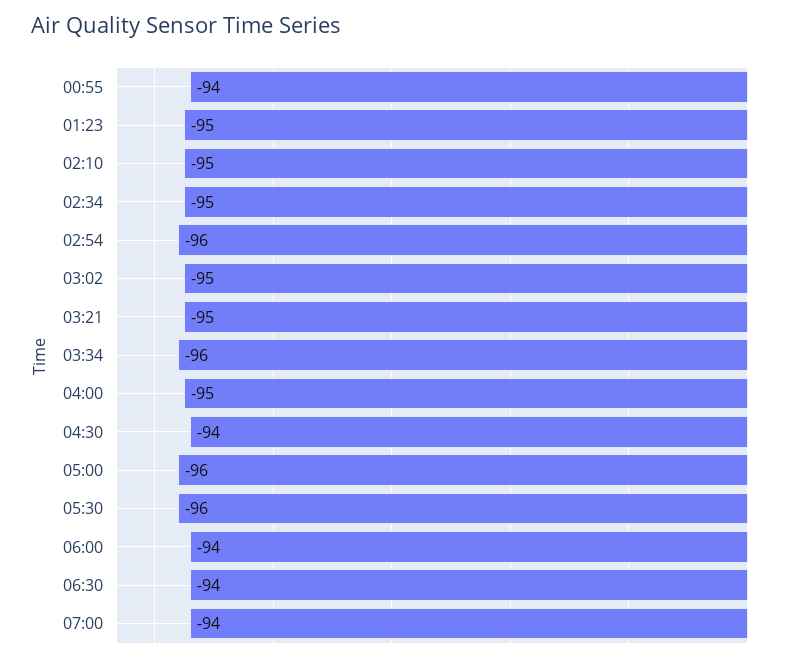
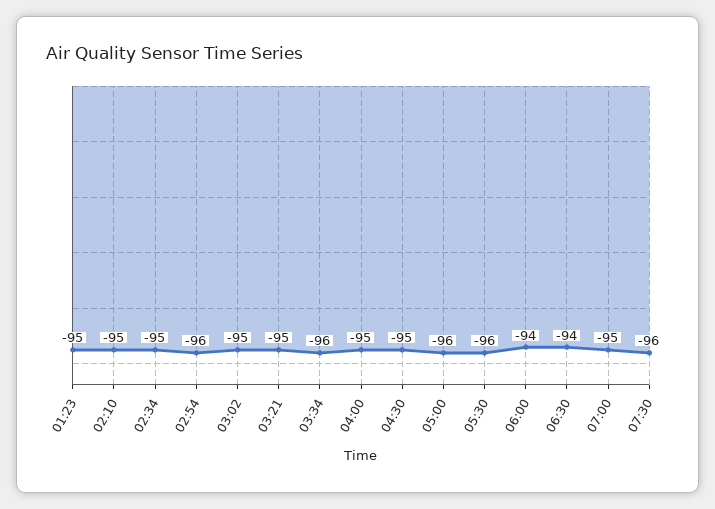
00:55: -94 -> none
04:30: -94 -> -95
07:00: -94 -> -95
07:30: none -> -96

